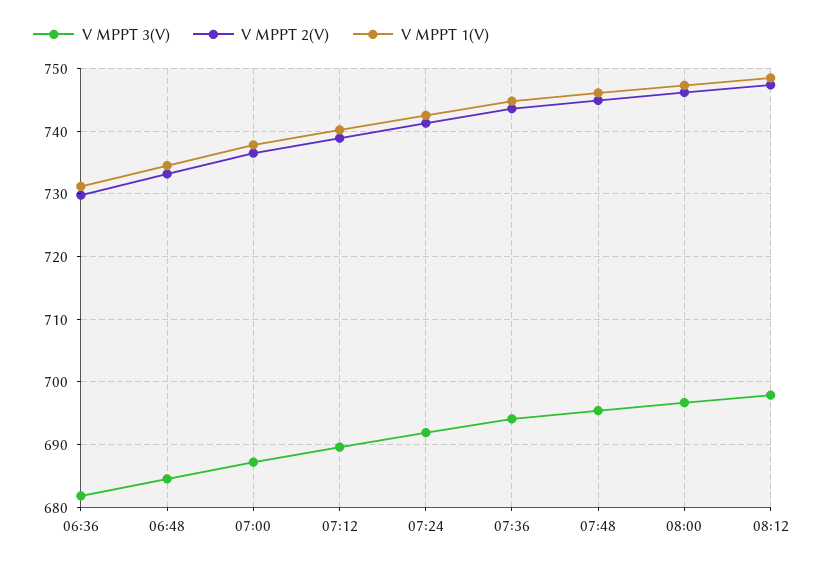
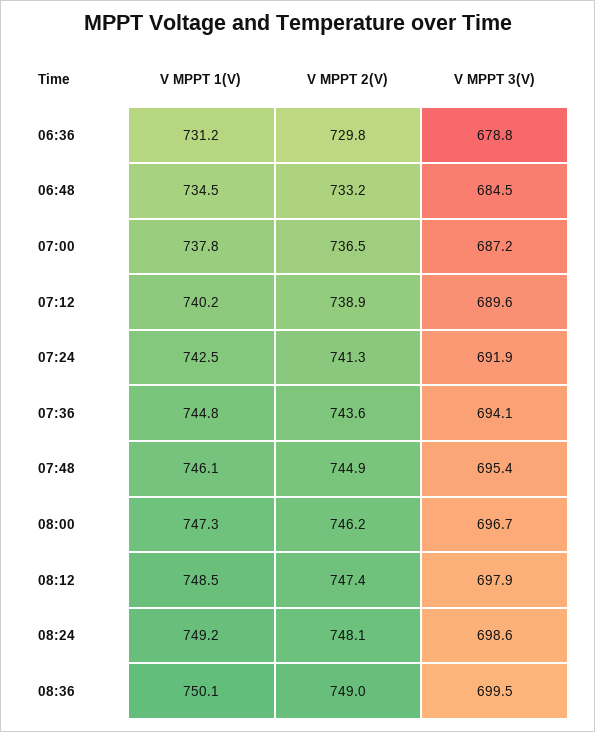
V MPPT 3(V), 06:36: 682 -> 678.8
V MPPT 1(V), 08:24: none -> 749.2
V MPPT 2(V), 08:24: none -> 748.1
V MPPT 3(V), 08:24: none -> 698.6
V MPPT 1(V), 08:36: none -> 750.1
V MPPT 2(V), 08:36: none -> 749
V MPPT 3(V), 08:36: none -> 699.5

